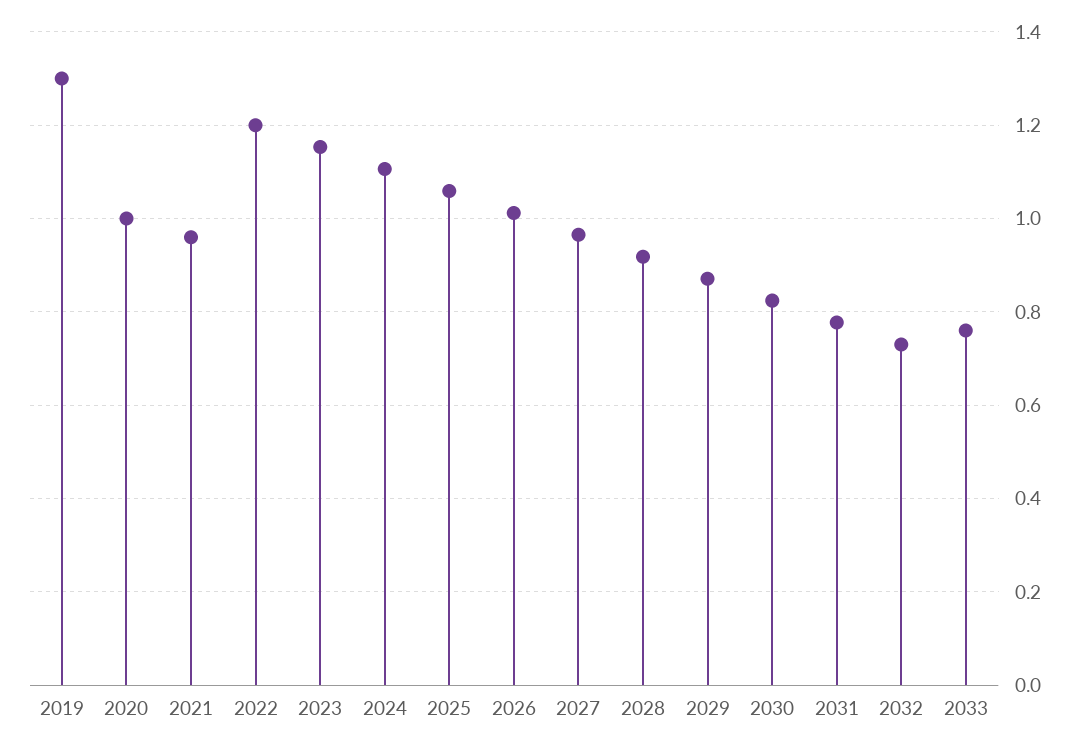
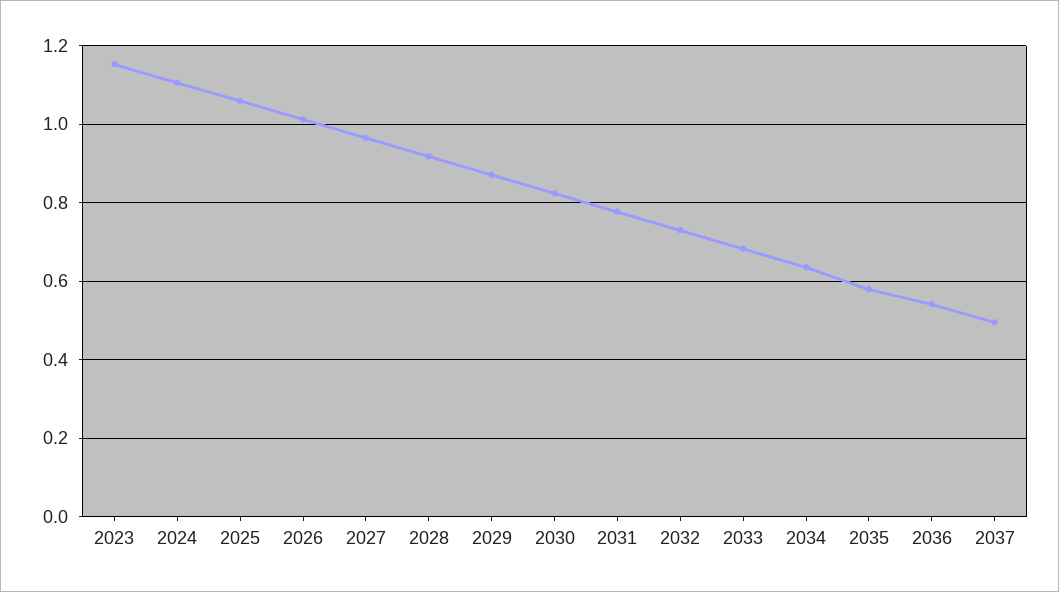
2019: 1.3 -> none
2020: 1 -> none
2021: 0.96 -> none
2022: 1.2 -> none
2033: 0.76 -> 0.68
2034: none -> 0.64
2035: none -> 0.58
2036: none -> 0.54
2037: none -> 0.5

